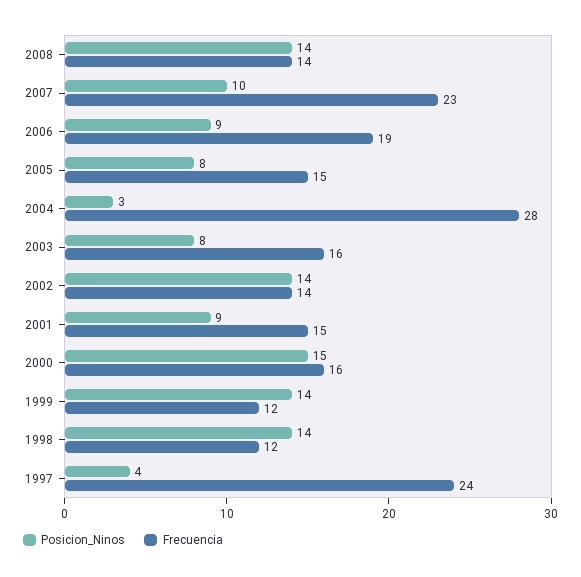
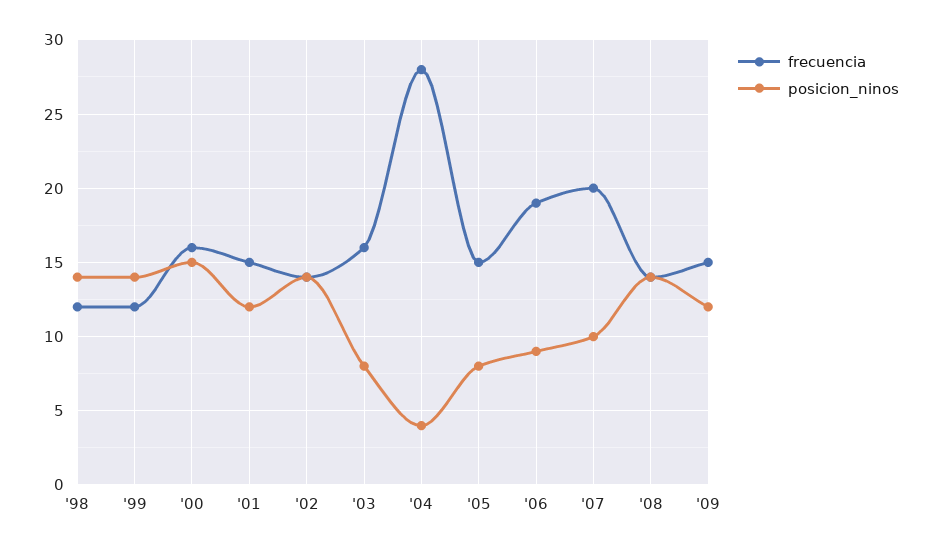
Frecuencia, 2007: 23 -> 20
Posicion_Ninos, 2004: 3 -> 4
Posicion_Ninos, 2001: 9 -> 12
Posicion_Ninos, 1997: 4 -> none
Frecuencia, 1997: 24 -> none
Frecuencia, '09: none -> 15
Posicion_Ninos, '09: none -> 12

